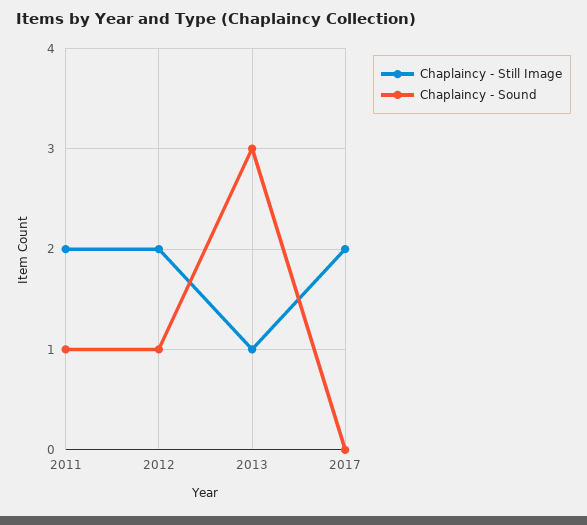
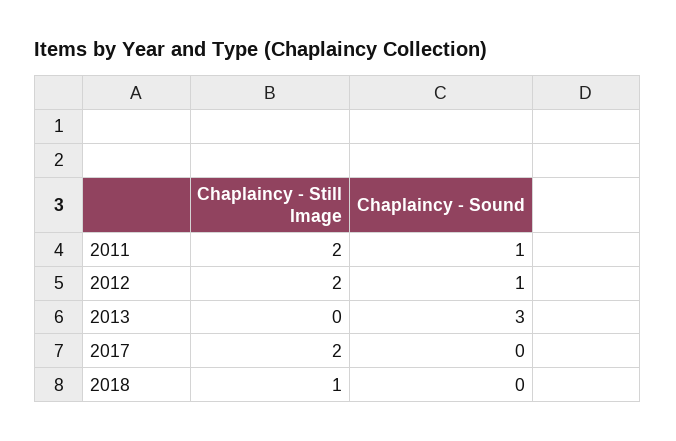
Chaplaincy - Still Image, 2013: 1 -> 0
Chaplaincy - Still Image, 2018: none -> 1
Chaplaincy - Sound, 2018: none -> 0

